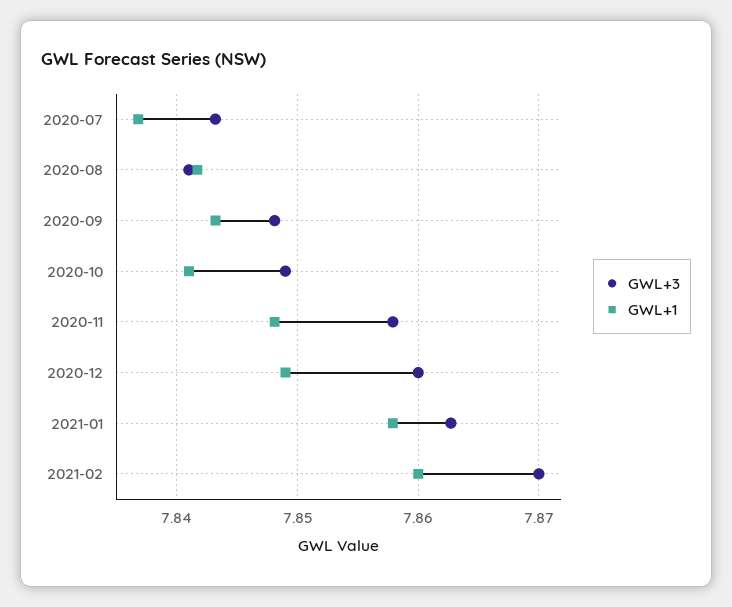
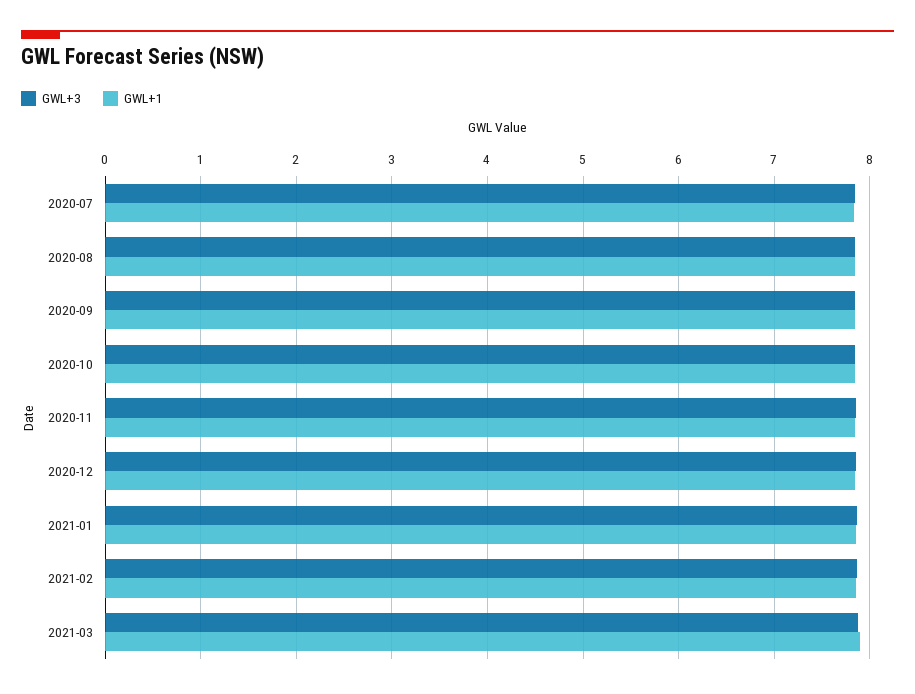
GWL+3, 2021-03: none -> 7.9
GWL+1, 2021-03: none -> 7.9

